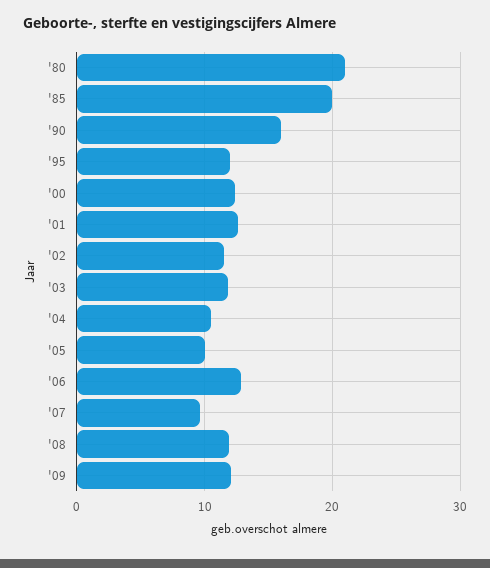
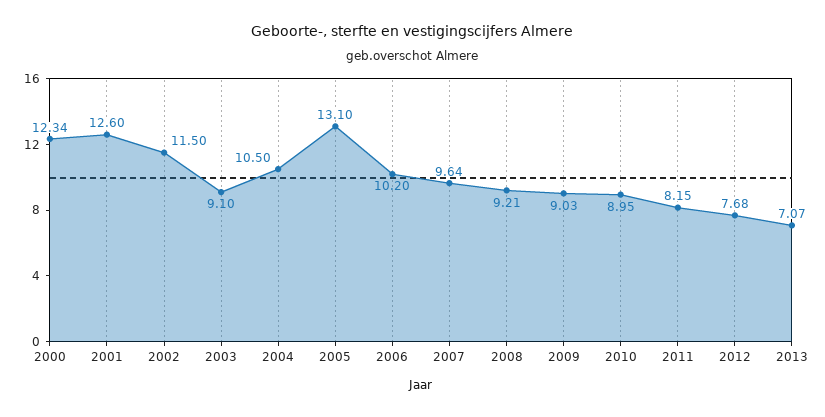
'80: 21 -> none
'85: 20 -> none
'90: 16 -> none
'95: 12 -> none
'03: 12 -> 9.1
'05: 10 -> 13.1
'06: 13 -> 10.2
'08: 12 -> 9.21
'09: 12 -> 9.03
2010: none -> 8.95
2011: none -> 8.15
2012: none -> 7.68
2013: none -> 7.07

